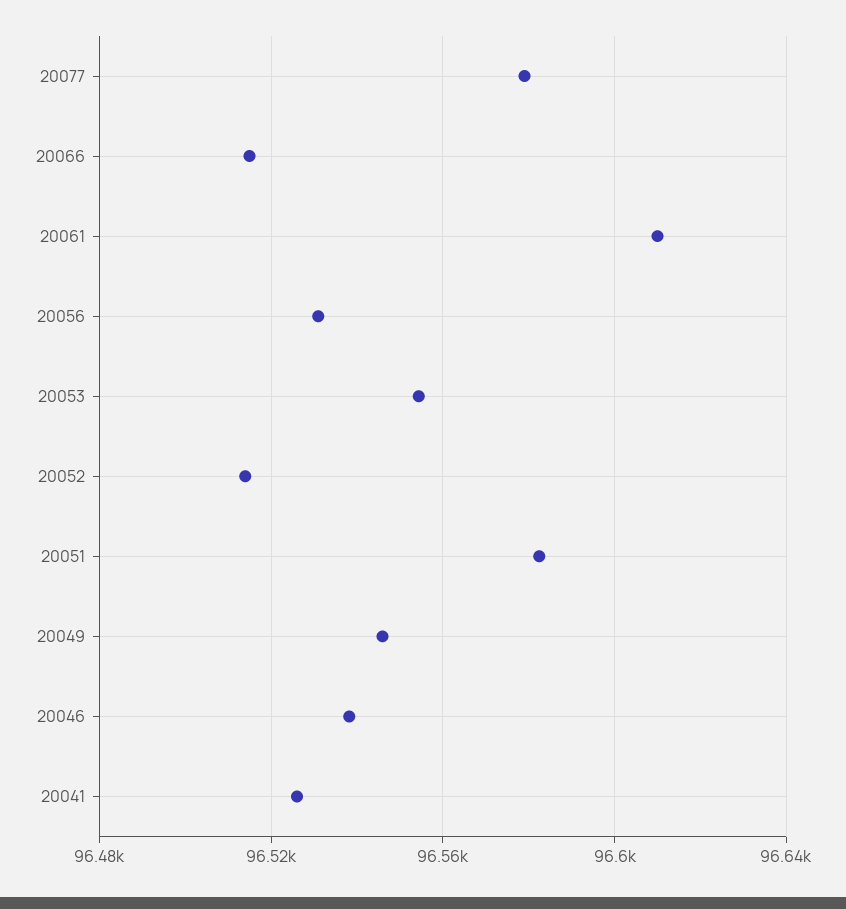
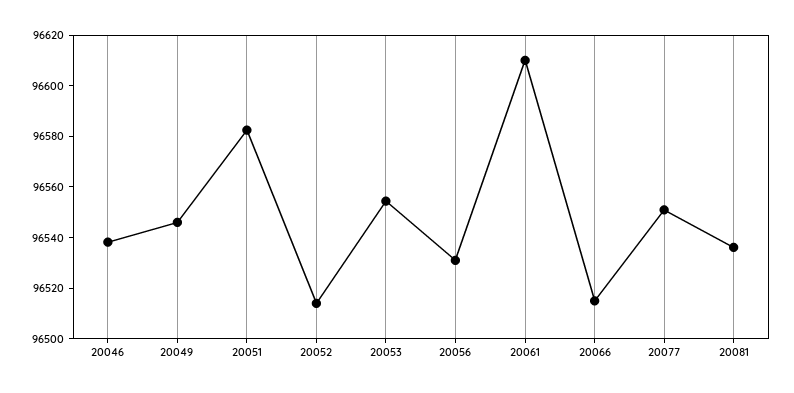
20077: 96580 -> 96550
20041: 96525 -> none
20081: none -> 96535

